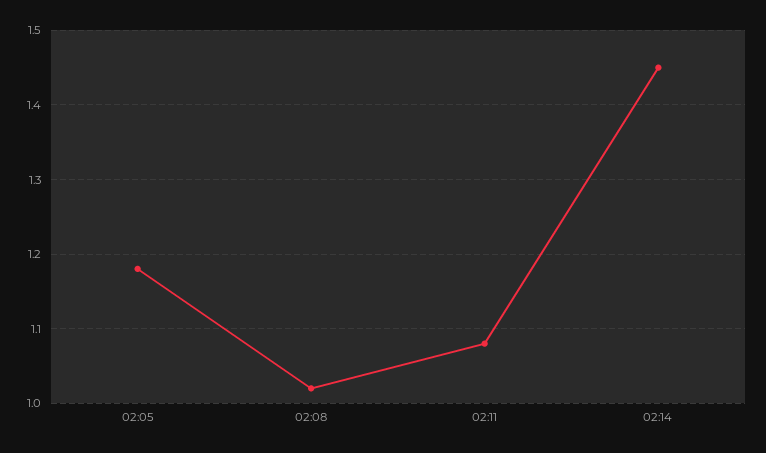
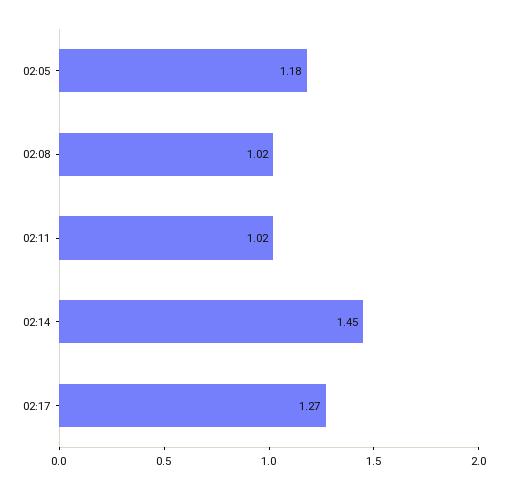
02:11: 1.08 -> 1.02
02:17: none -> 1.27

